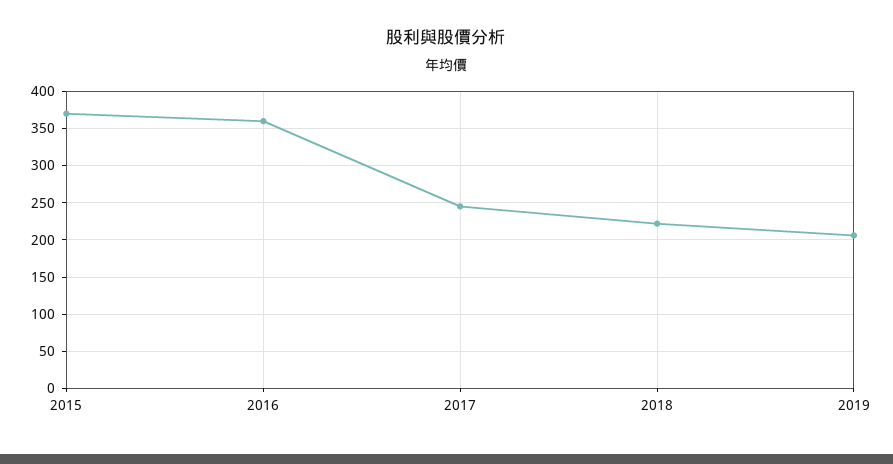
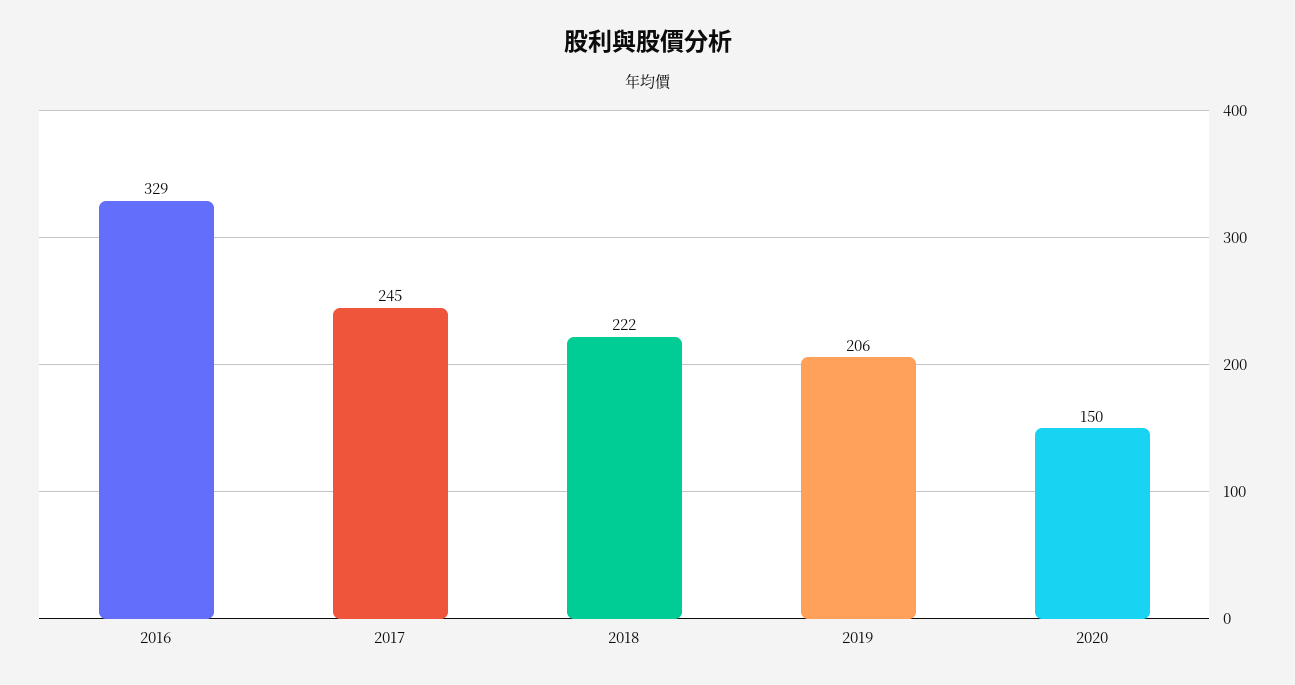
2015: 370 -> none
2016: 360 -> 329
2020: none -> 150

